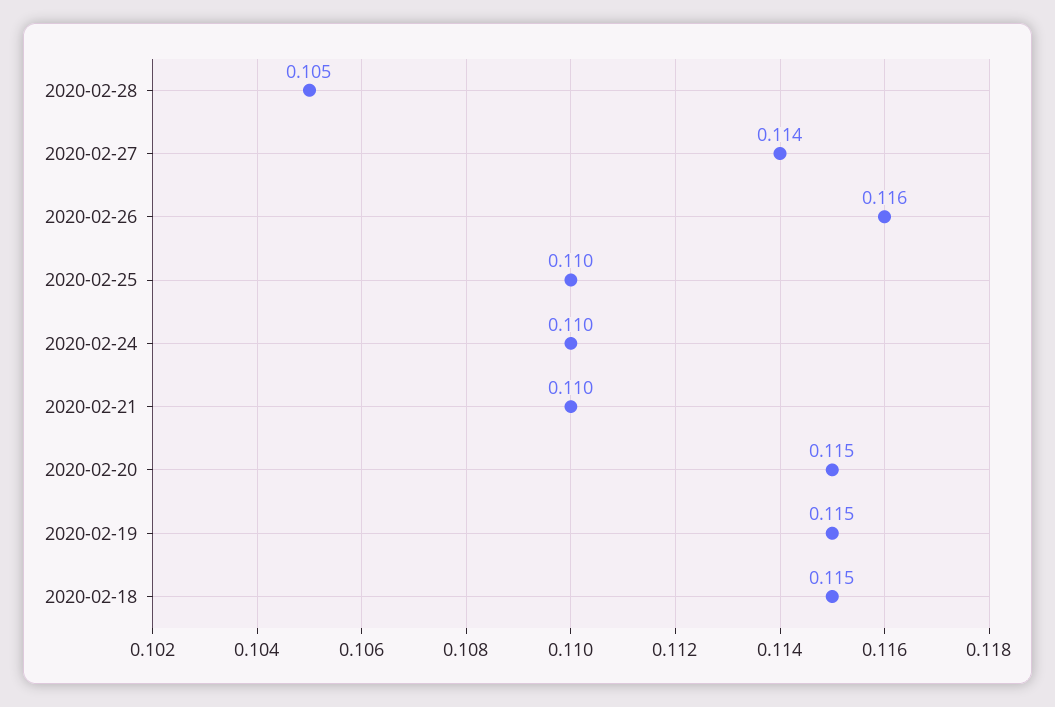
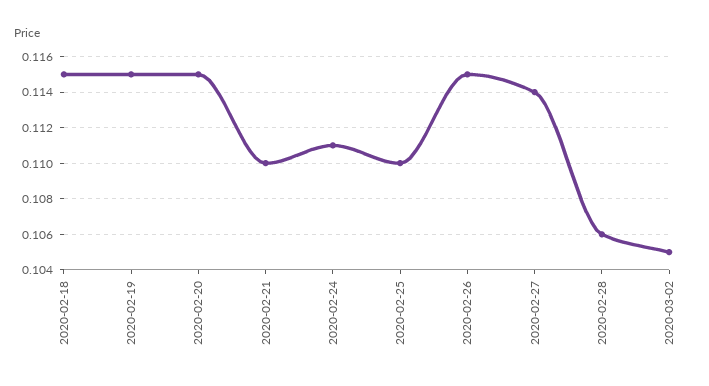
2020-02-28: 0.105 -> 0.106
2020-02-26: 0.116 -> 0.115
2020-02-24: 0.11 -> 0.111
2020-03-02: none -> 0.105

